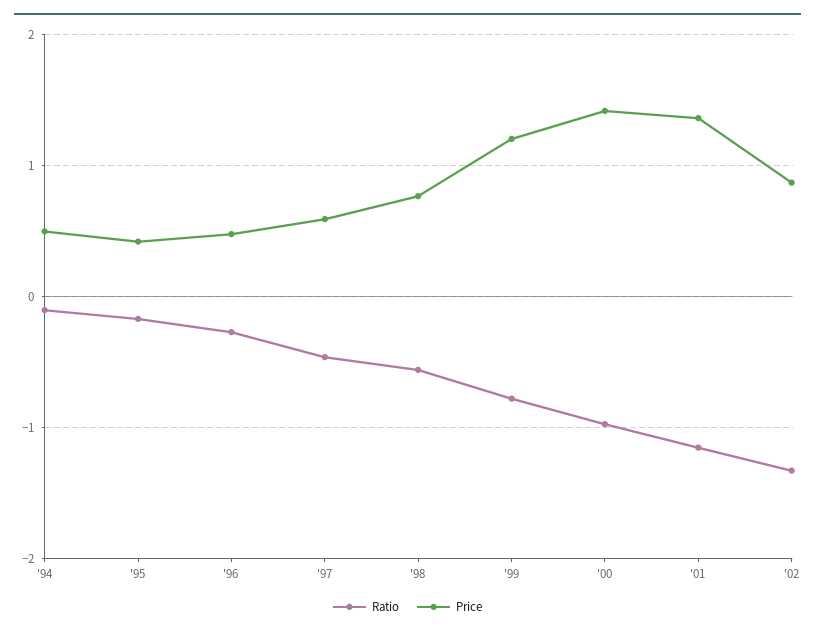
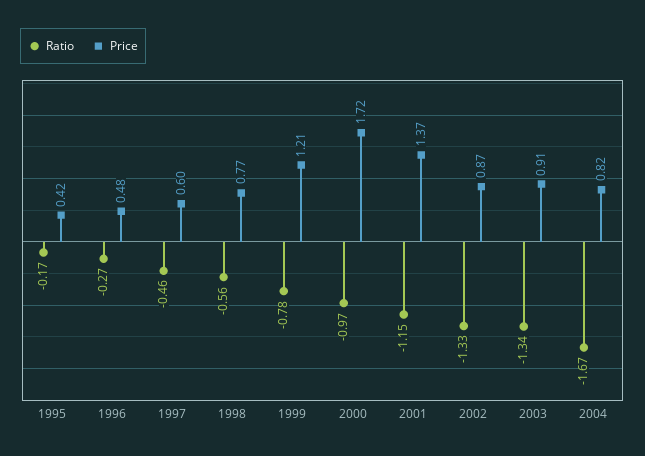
Ratio, '94: -0.1 -> none
Price, '94: 0.5 -> none
Price, '00: 1.4 -> 1.72
Ratio, 2003: none -> -1.34
Price, 2003: none -> 0.91
Ratio, 2004: none -> -1.67
Price, 2004: none -> 0.82

